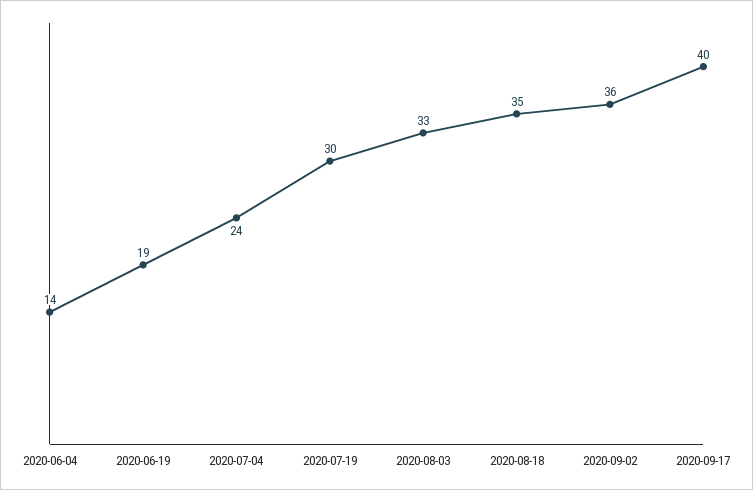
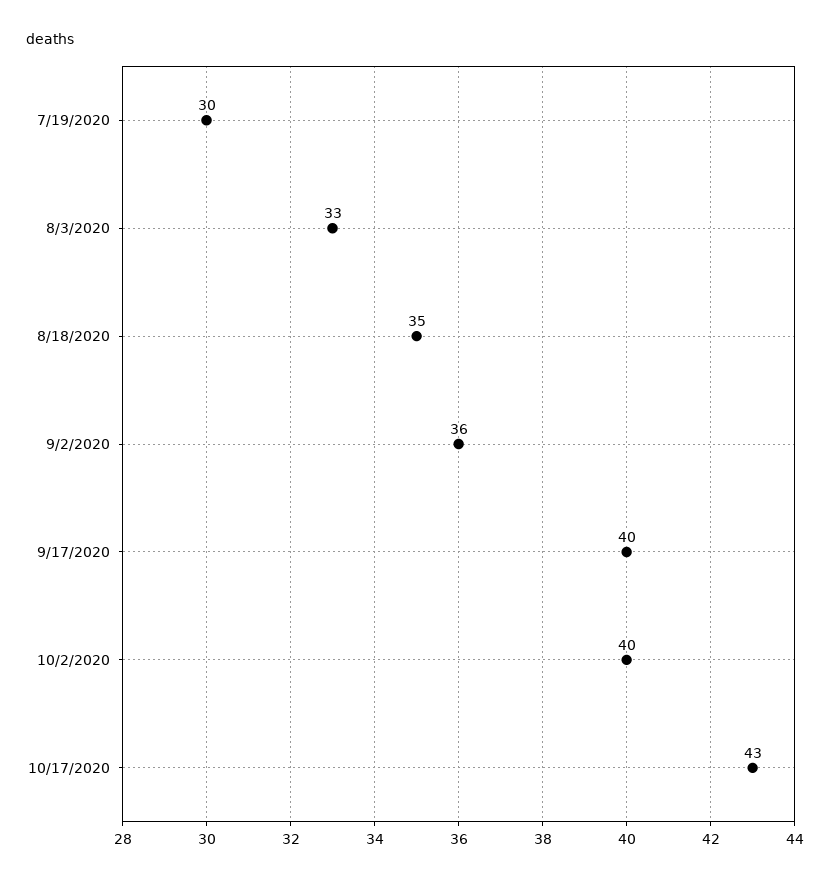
2020-06-04: 14 -> none
2020-06-19: 19 -> none
2020-07-04: 24 -> none
10/2/2020: none -> 40
10/17/2020: none -> 43

